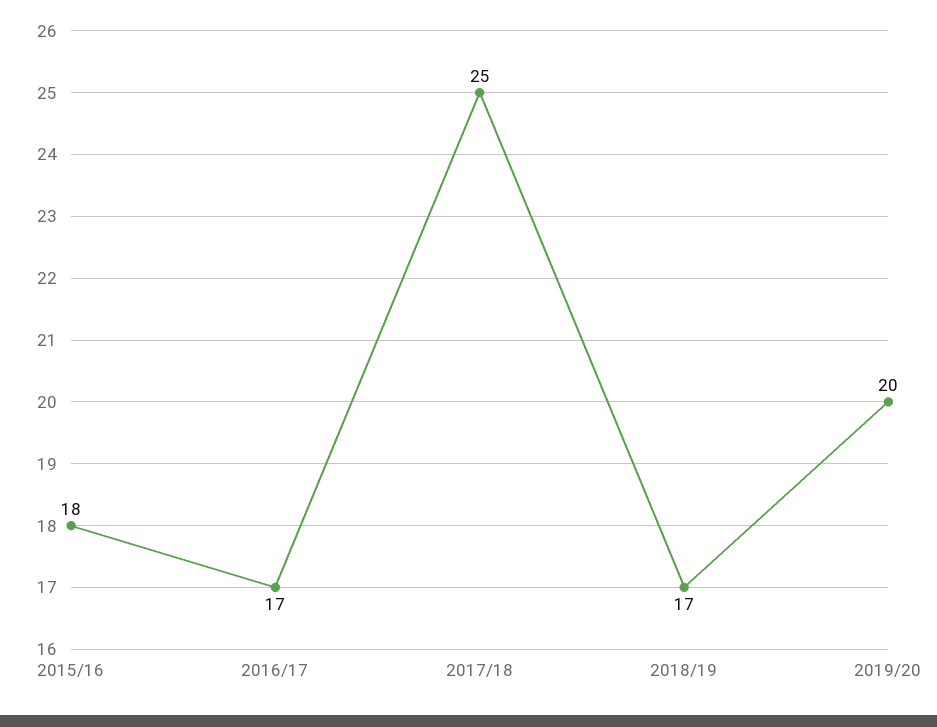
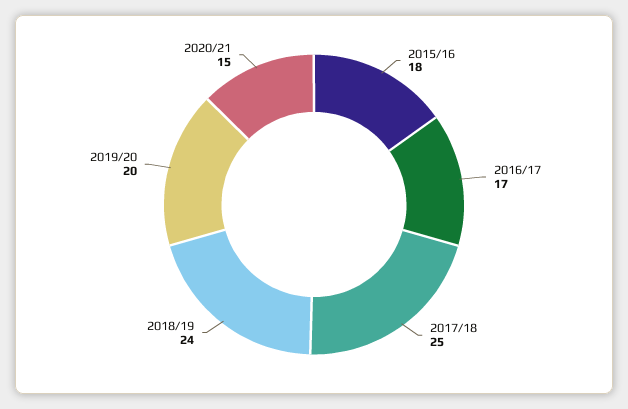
2018/19: 17 -> 24
2020/21: none -> 15

